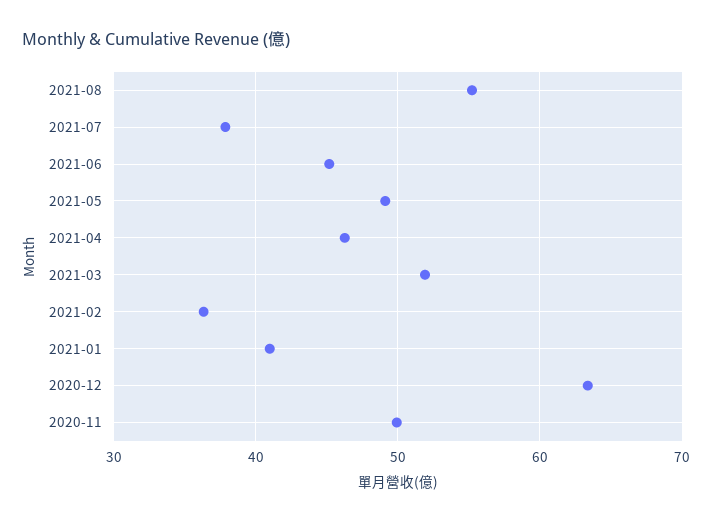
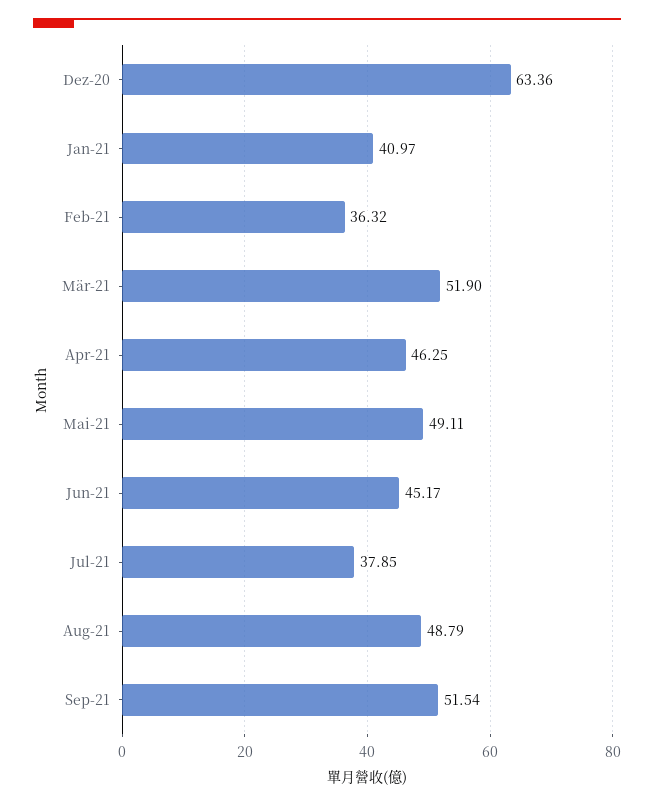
2021-08: 55 -> 48.79
2020-11: 50 -> none
Sep-21: none -> 51.54

